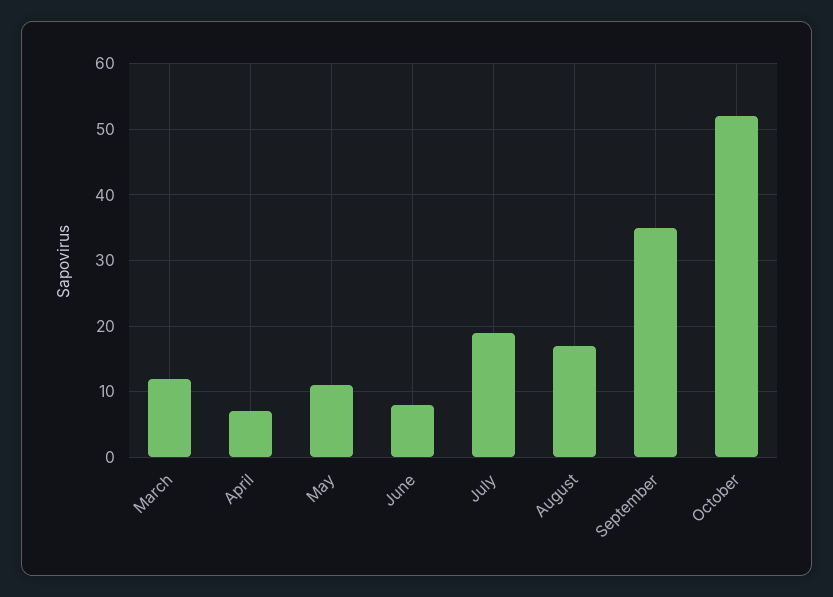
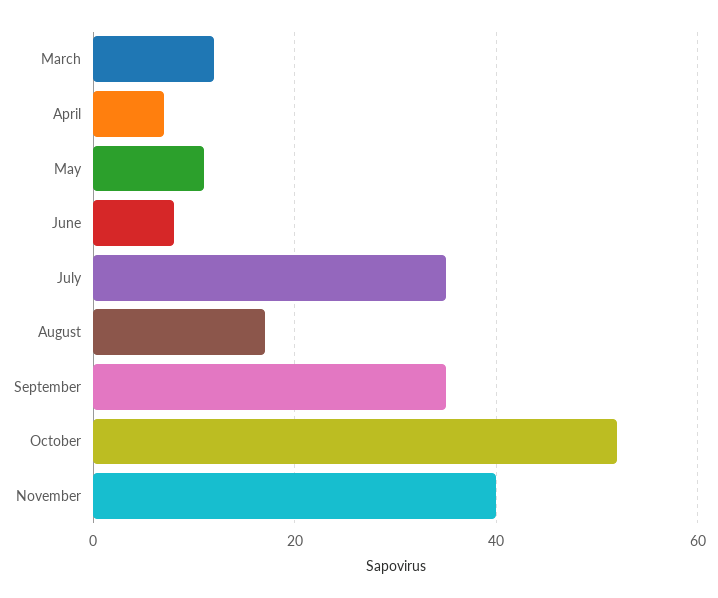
July: 19 -> 35
November: none -> 40

